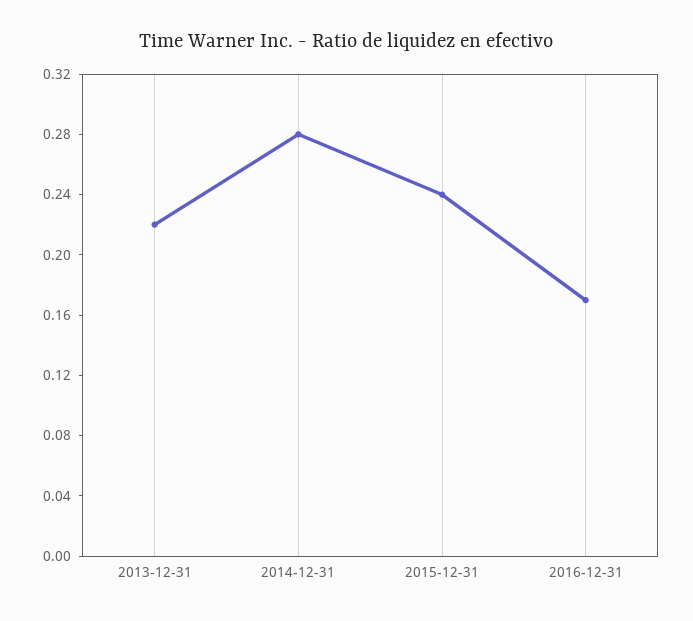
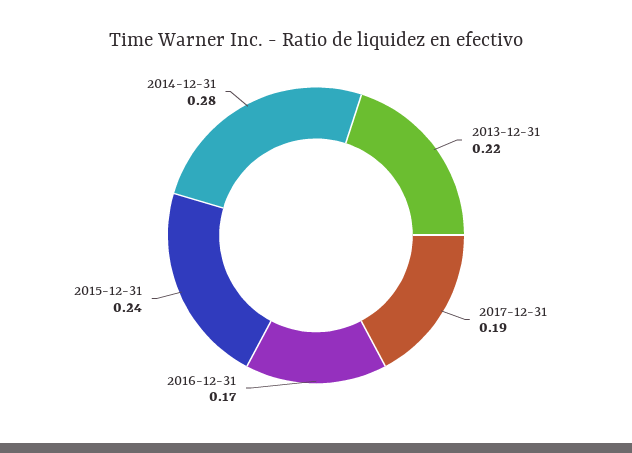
2017-12-31: none -> 0.19

